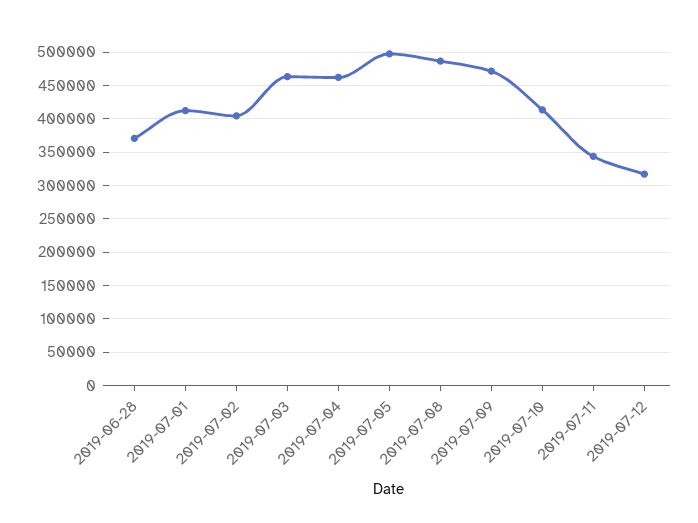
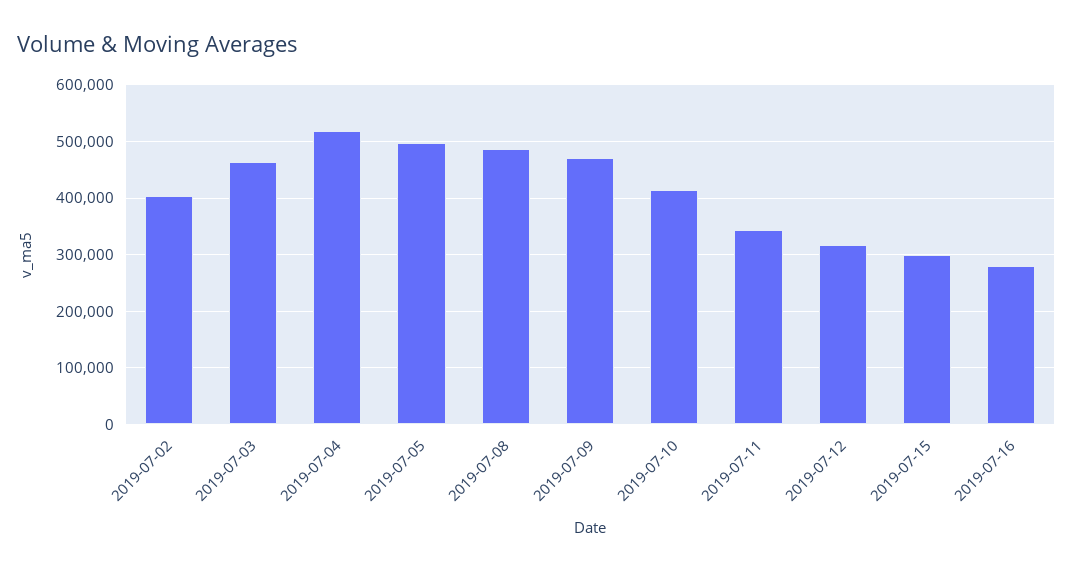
2019-06-28: 370000 -> none
2019-07-01: 410000 -> none
2019-07-04: 460000 -> 520000
2019-07-15: none -> 300000
2019-07-16: none -> 280000

